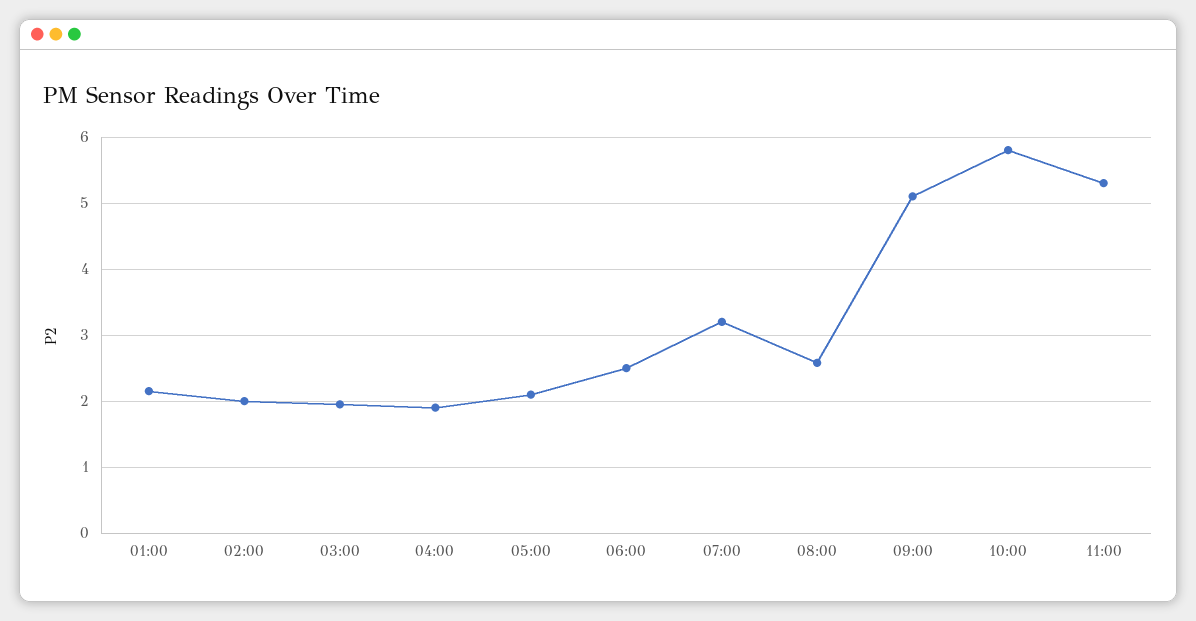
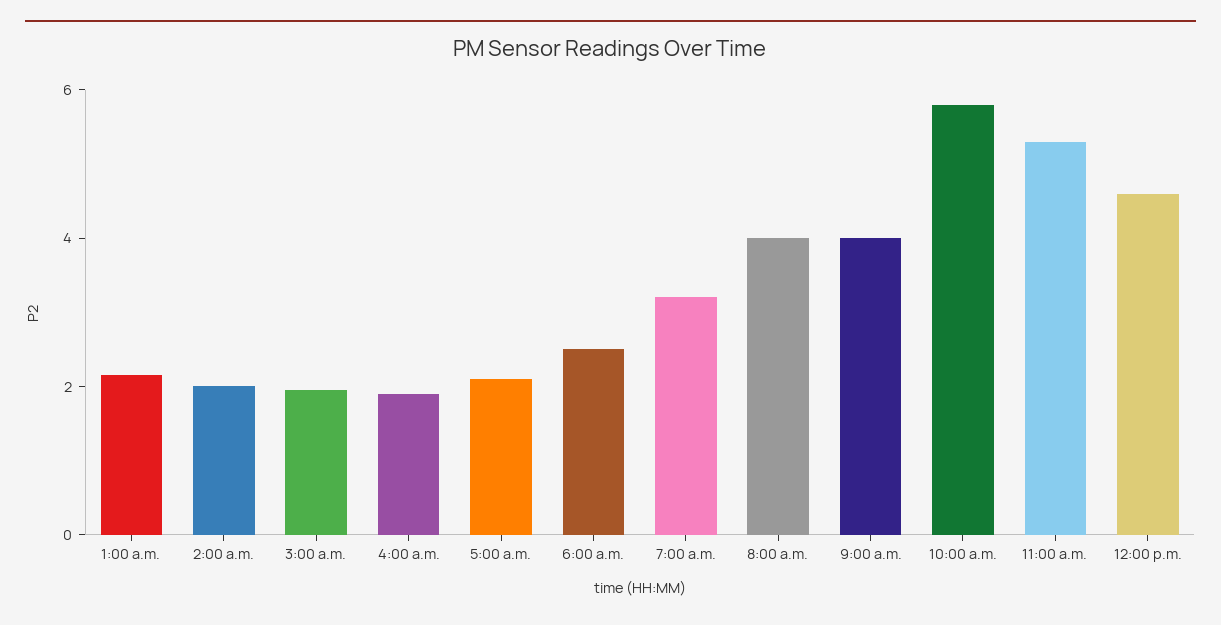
08:00: 2.6 -> 4
09:00: 5.1 -> 4
12:00 p.m.: none -> 4.5

